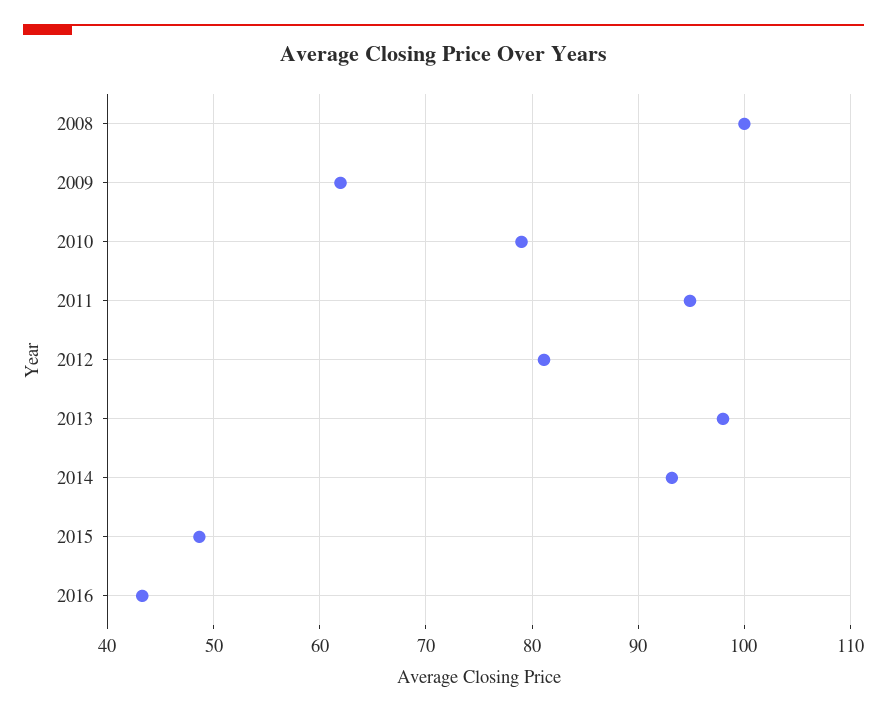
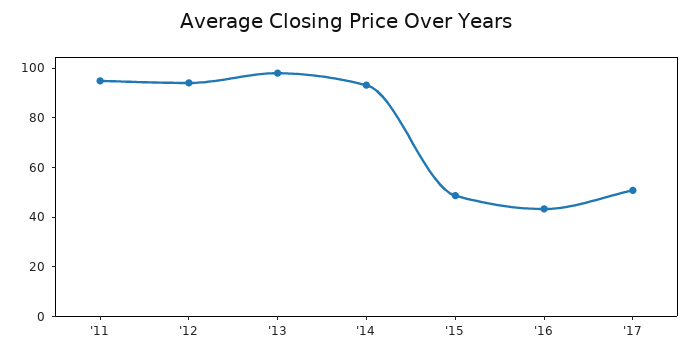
2008: 100 -> none
2009: 62 -> none
2010: 79 -> none
2012: 81 -> 95
'17: none -> 50

